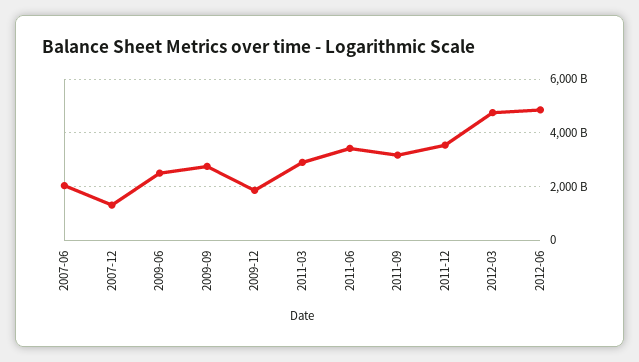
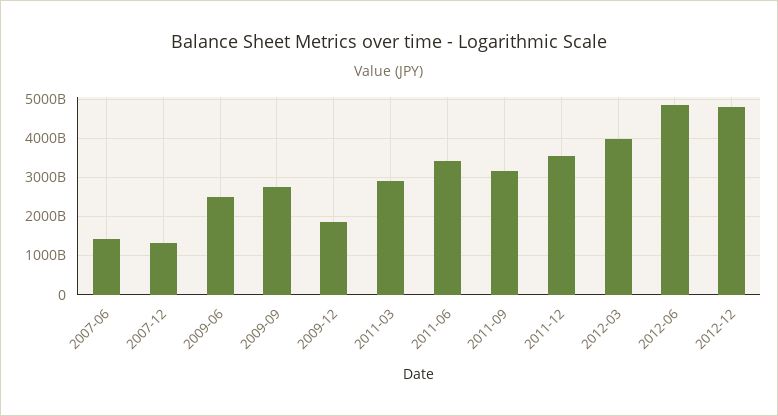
2007-06: 2000000000000 -> 1400000000000
2012-03: 4750000000000 -> 4000000000000
2012-12: none -> 4800000000000

